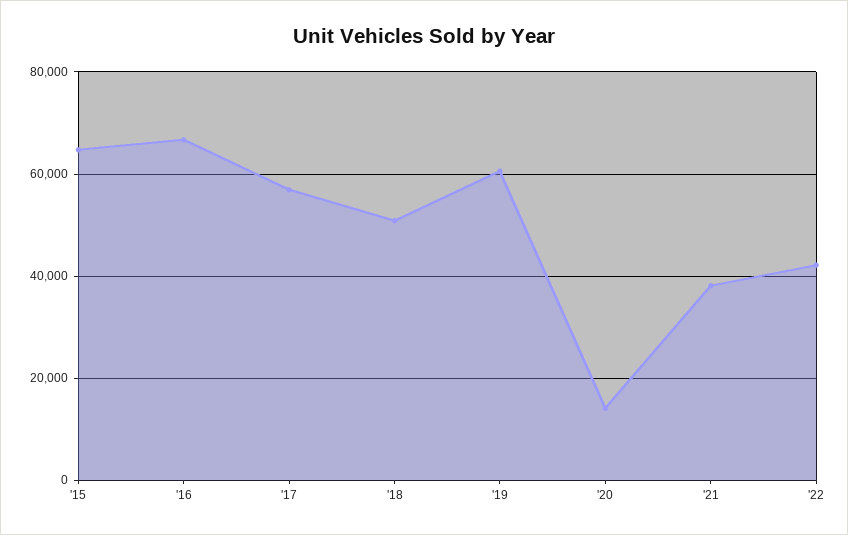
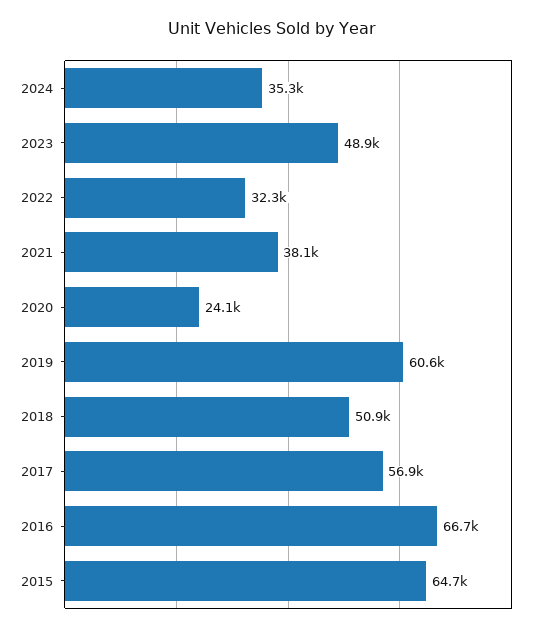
'20: 14000 -> 24100
'22: 42000 -> 32300
2024: none -> 35300
2023: none -> 48900

